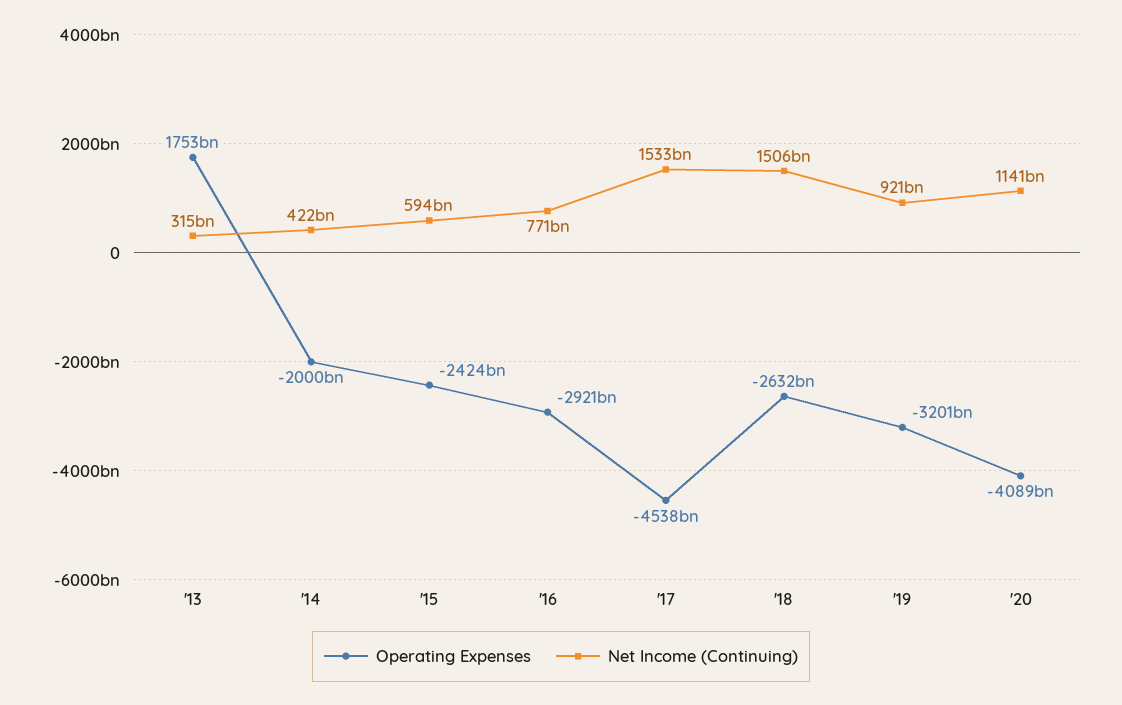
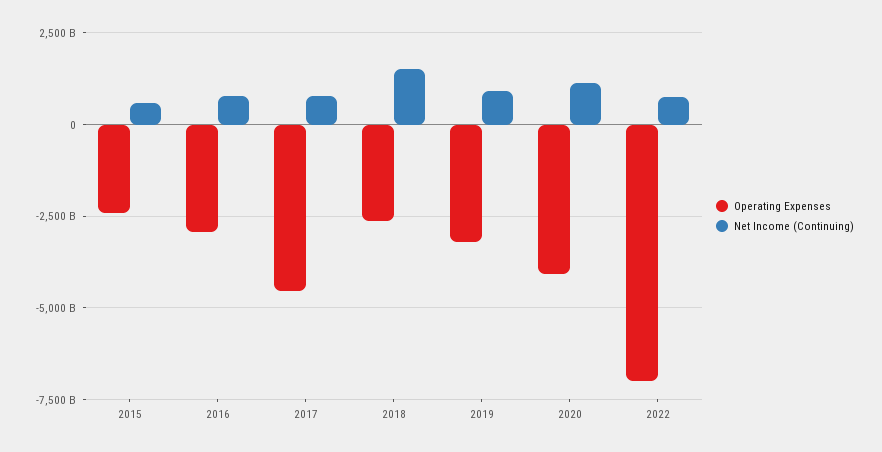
Operating Expenses, '13: 1753000000000 -> none
Net Income (Continuing), '13: 315000000000 -> none
Operating Expenses, '14: -2000000000000 -> none
Net Income (Continuing), '14: 422000000000 -> none
Net Income (Continuing), '17: 1533000000000 -> 750000000000
Operating Expenses, 2022: none -> -7000000000000
Net Income (Continuing), 2022: none -> 750000000000

